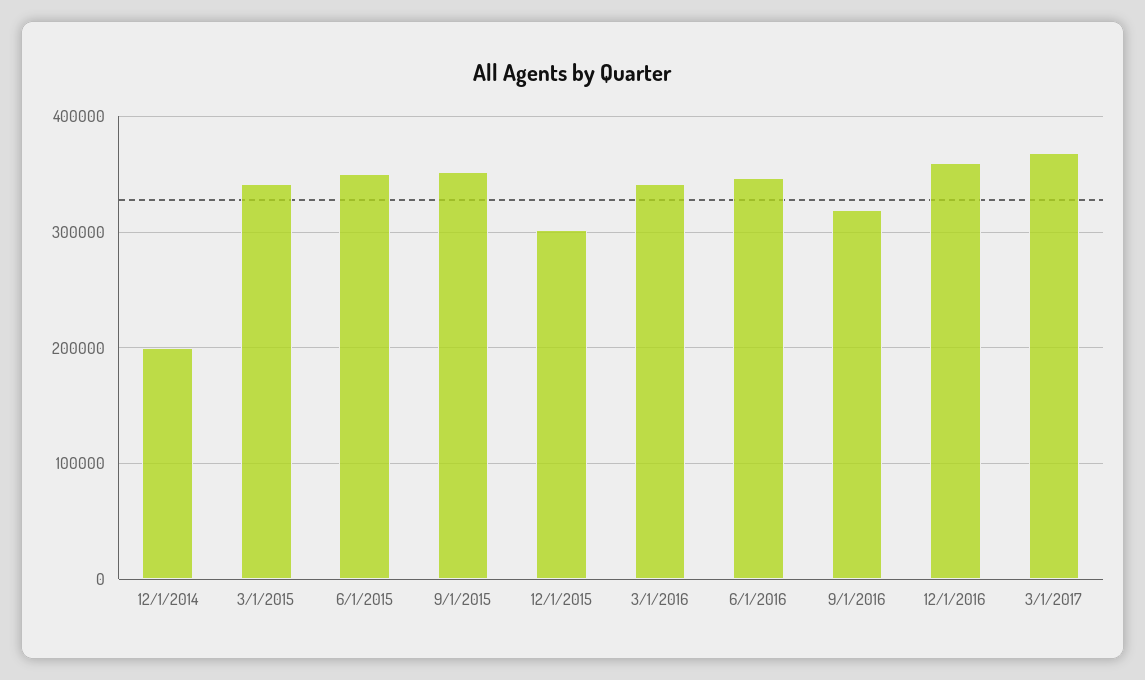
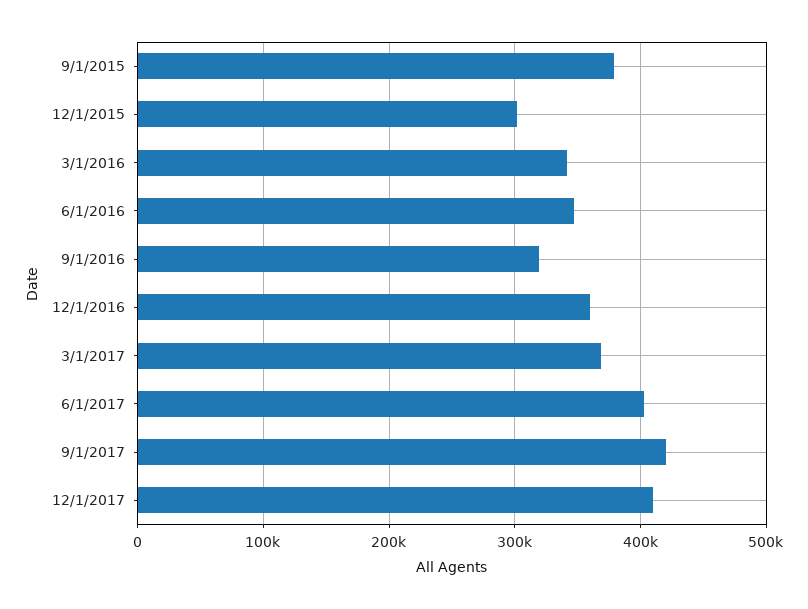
12/1/2014: 200000 -> none
3/1/2015: 340000 -> none
6/1/2015: 350000 -> none
9/1/2015: 350000 -> 380000
6/1/2017: none -> 400000
9/1/2017: none -> 420000
12/1/2017: none -> 410000

